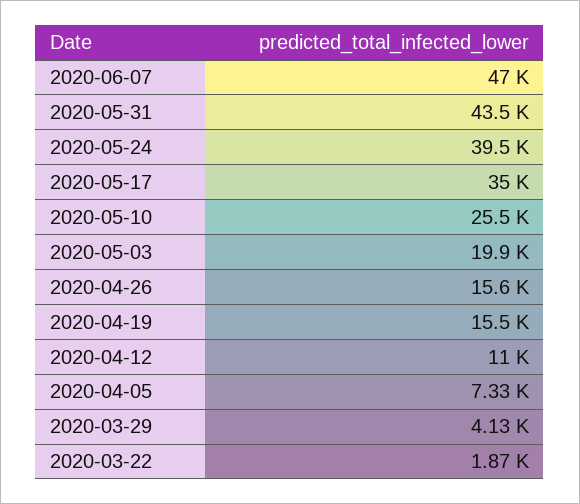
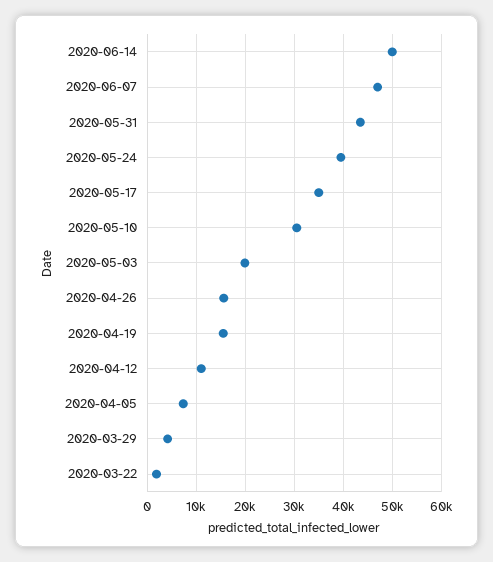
2020-05-10: 25500 -> 30000
2020-06-14: none -> 50000

